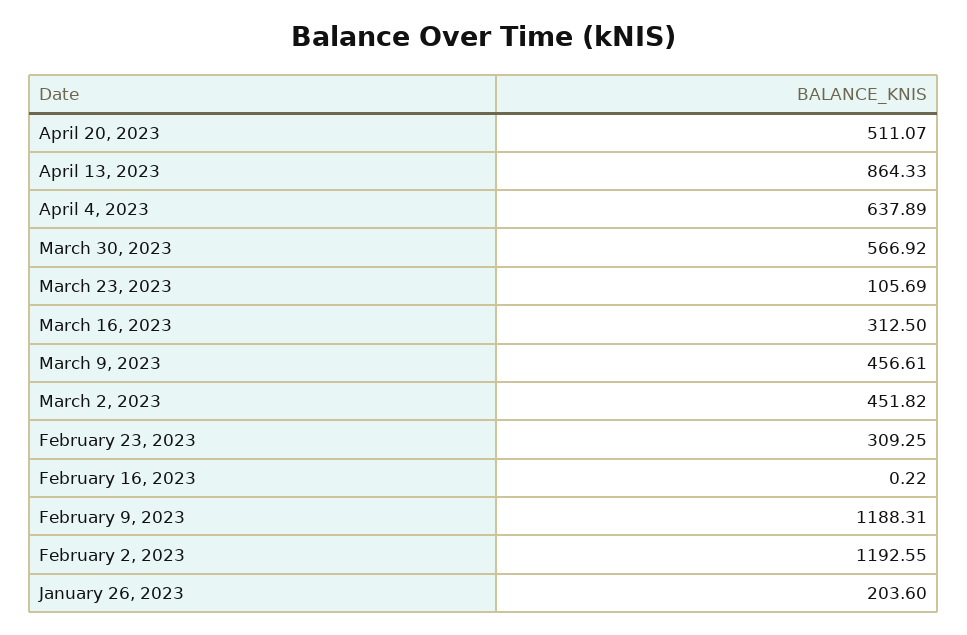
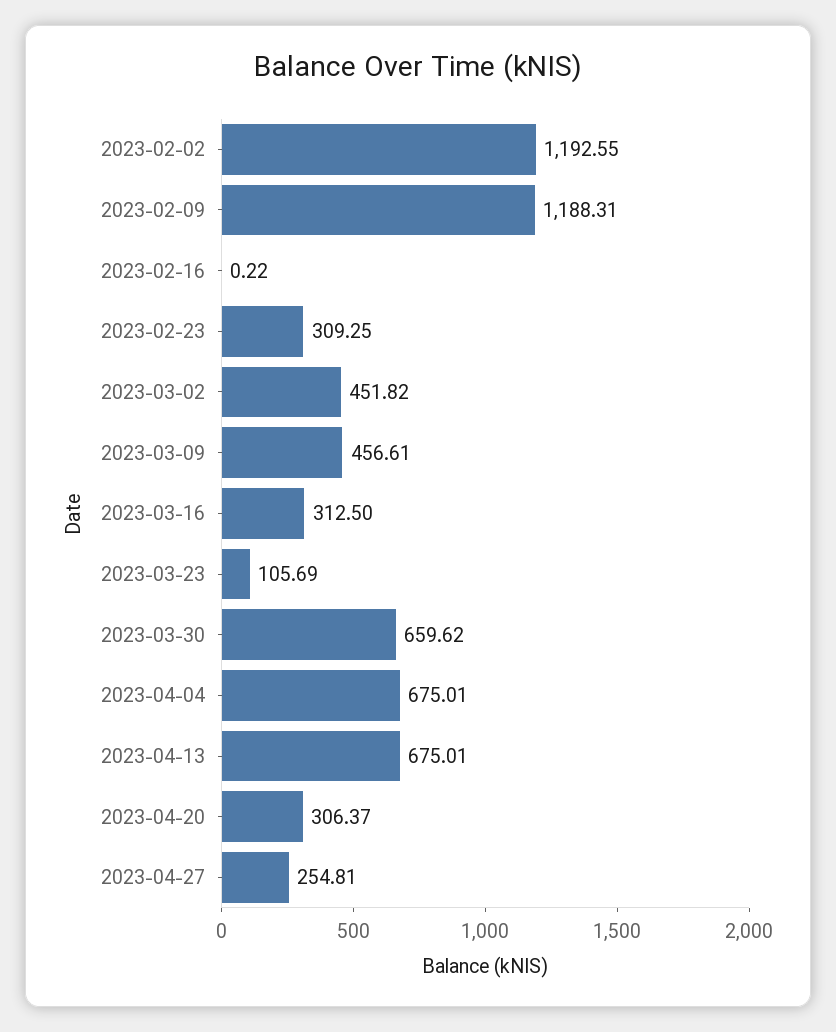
April 20, 2023: 511.07 -> 306.37
April 13, 2023: 864.33 -> 675.01
April 4, 2023: 637.89 -> 675.01
March 30, 2023: 566.92 -> 659.62
January 26, 2023: 203.6 -> none
2023-04-27: none -> 254.81

